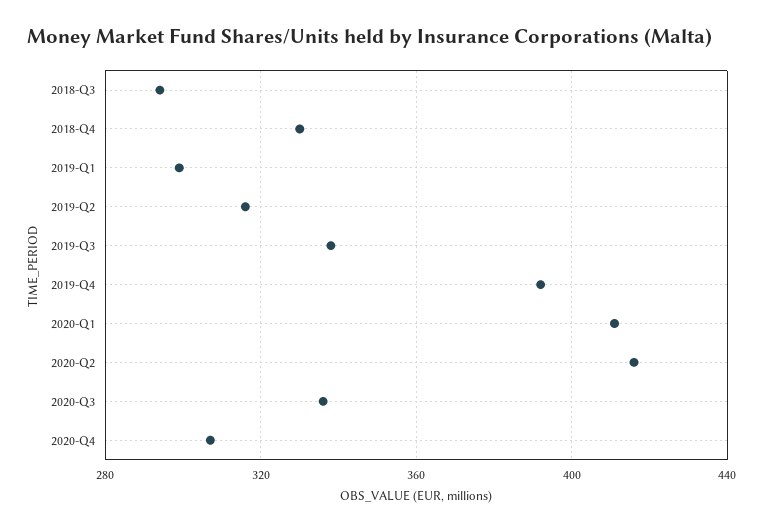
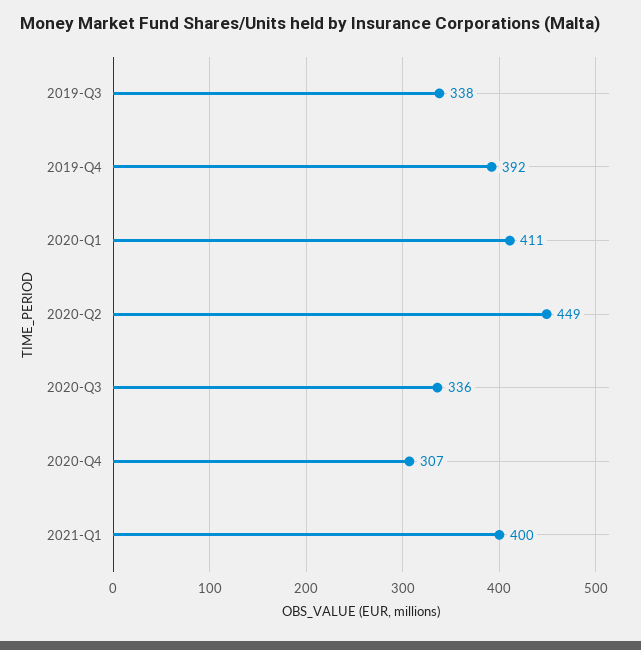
2018-Q3: 295 -> none
2018-Q4: 330 -> none
2019-Q1: 300 -> none
2019-Q2: 315 -> none
2020-Q2: 415 -> 449
2021-Q1: none -> 400

